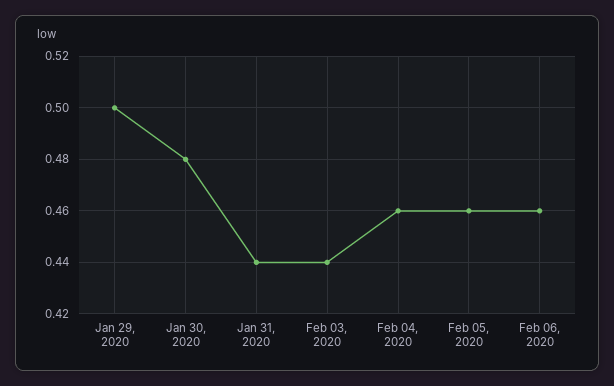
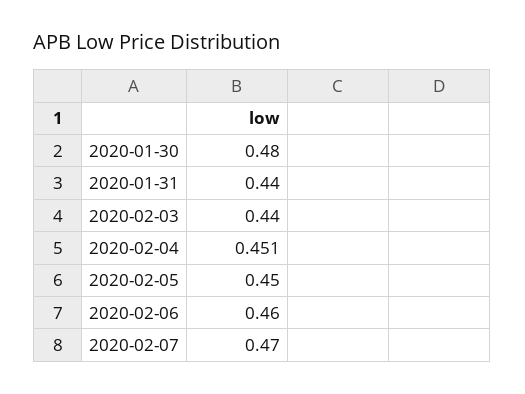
Jan 29, 2020: 0.5 -> none
Feb 04, 2020: 0.46 -> 0.451
Feb 05, 2020: 0.46 -> 0.45
2020-02-07: none -> 0.47

